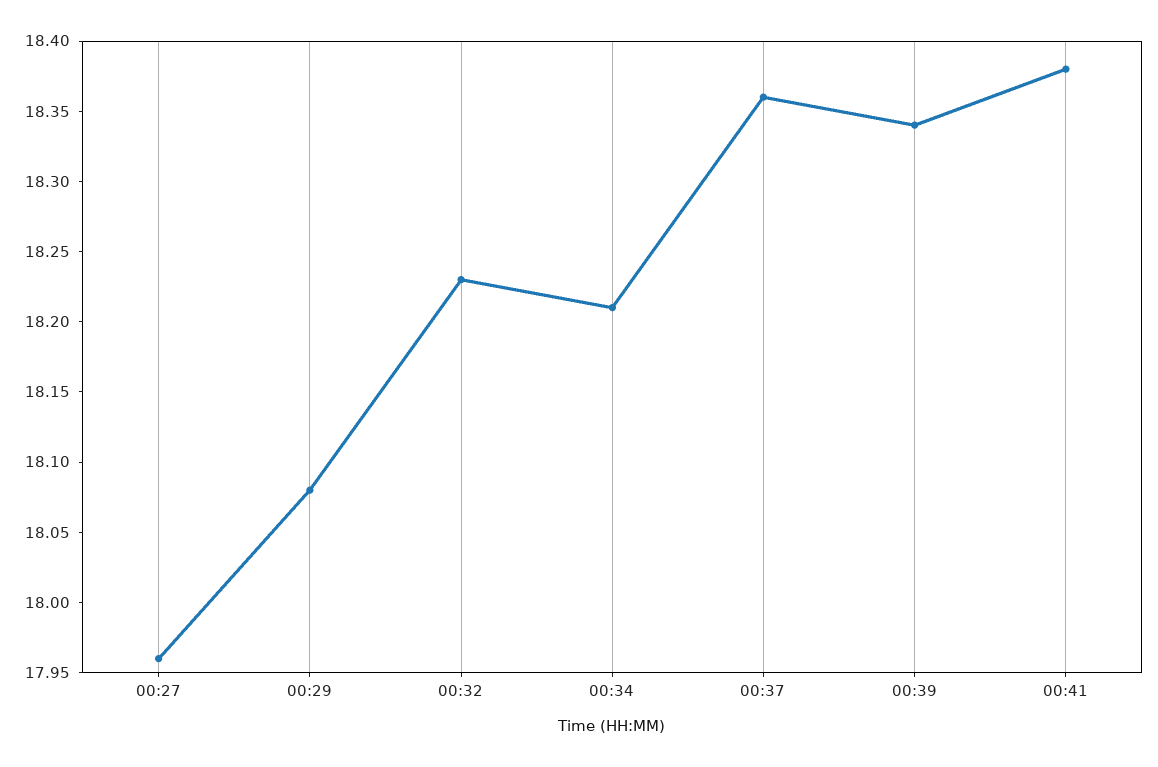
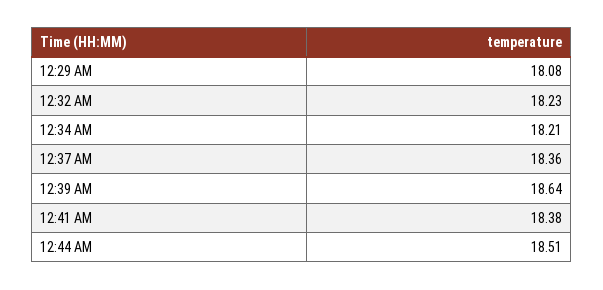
00:27: 17.96 -> none
00:39: 18.34 -> 18.64
12:44 AM: none -> 18.51

